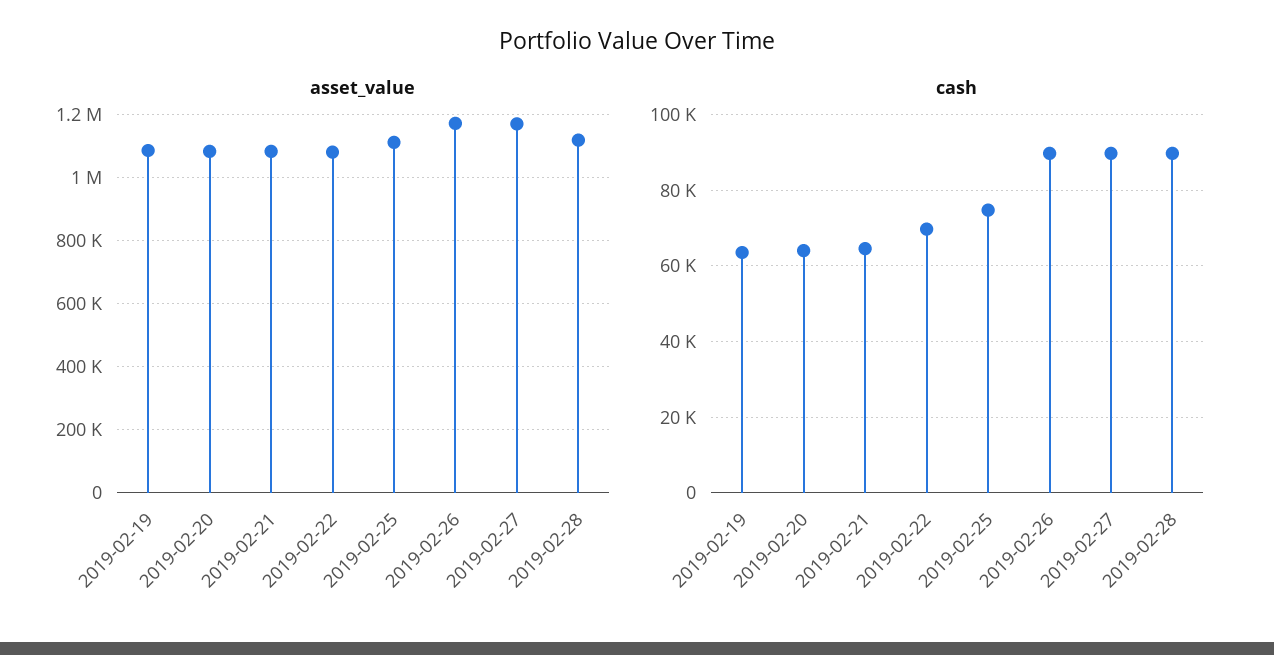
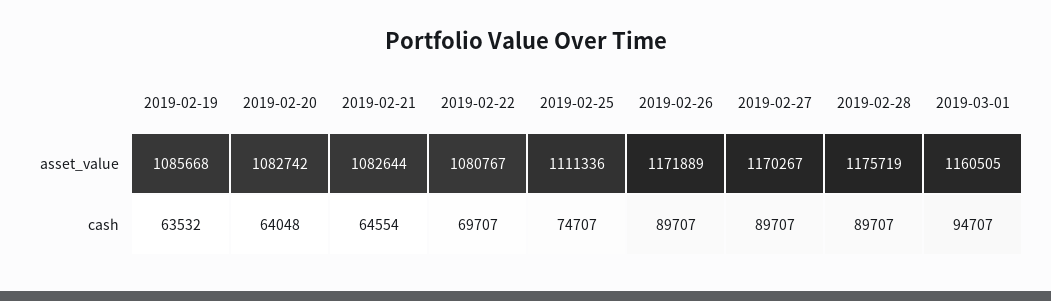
asset_value, 2019-02-28: 1120000 -> 1175719
asset_value, 2019-03-01: none -> 1160505
cash, 2019-03-01: none -> 94707

